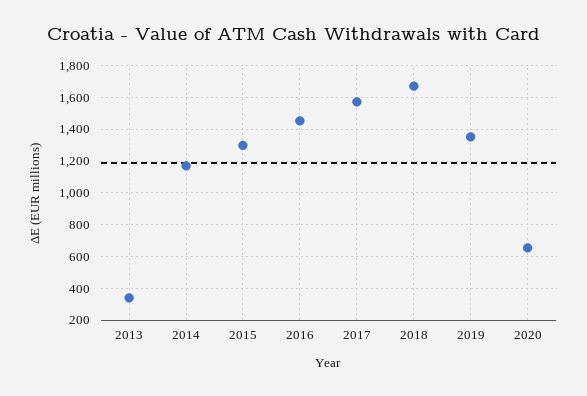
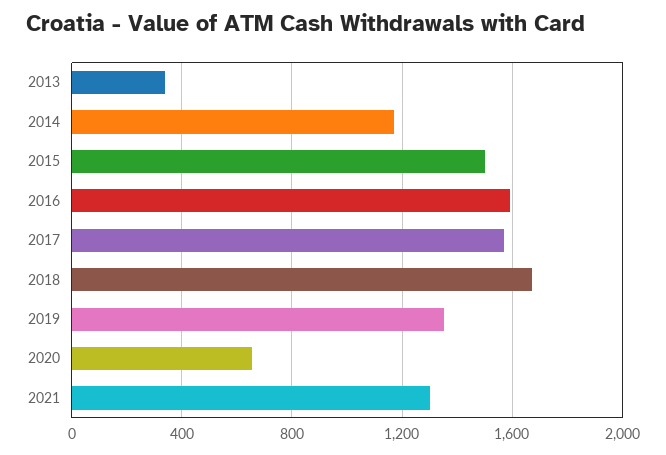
2015: 1300 -> 1500
2016: 1450 -> 1600
2021: none -> 1300

